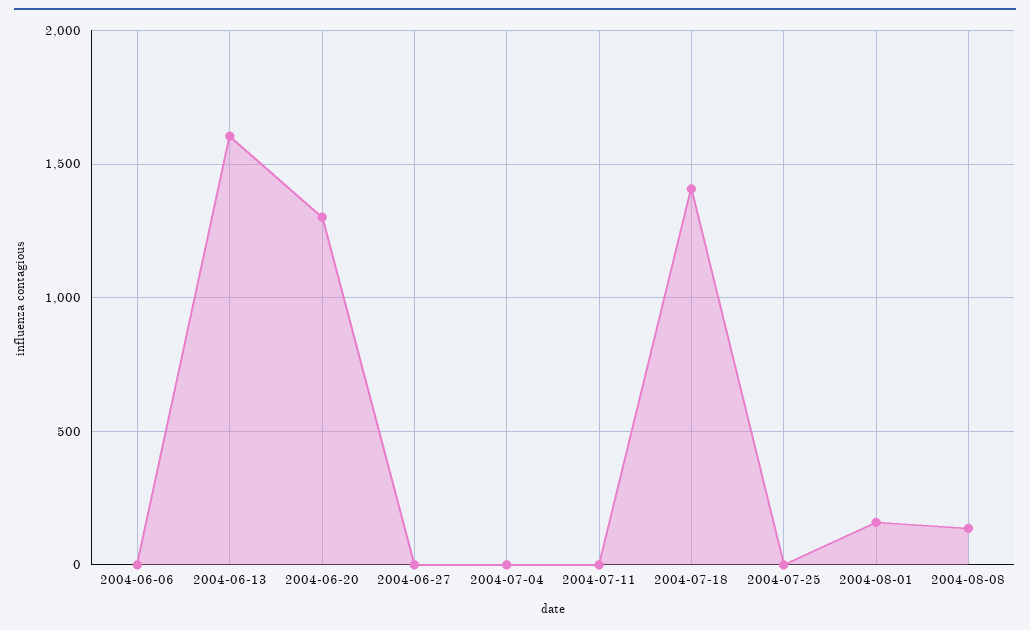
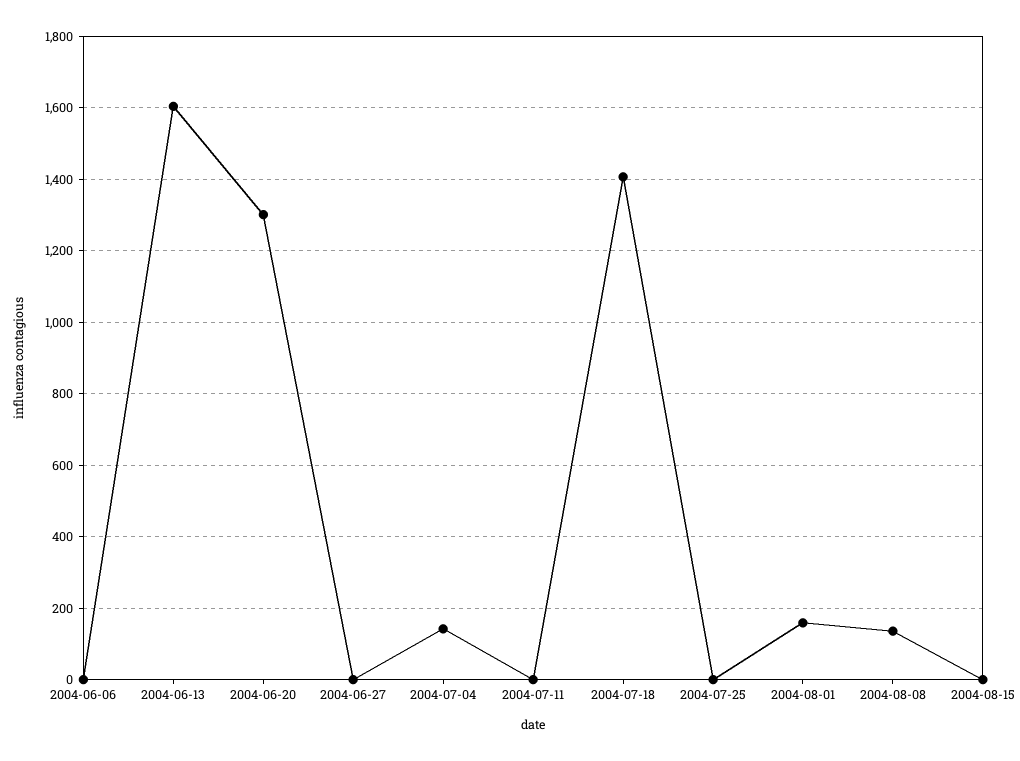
2004-07-04: 0 -> 140
2004-08-15: none -> 0

